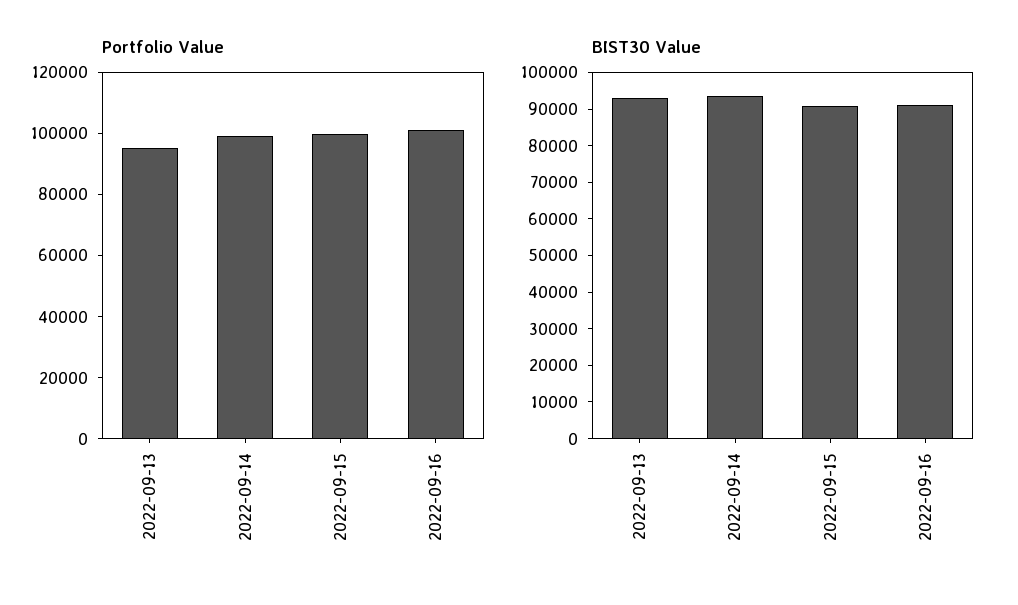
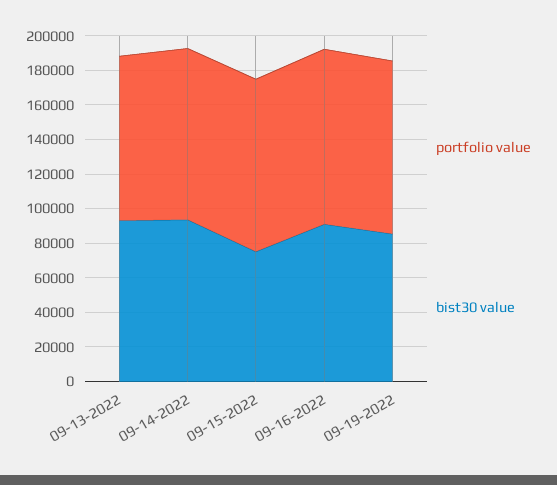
BIST30 Value, 2022-09-15: 90000 -> 75000
Portfolio Value, 09-19-2022: none -> 100000
BIST30 Value, 09-19-2022: none -> 85000

